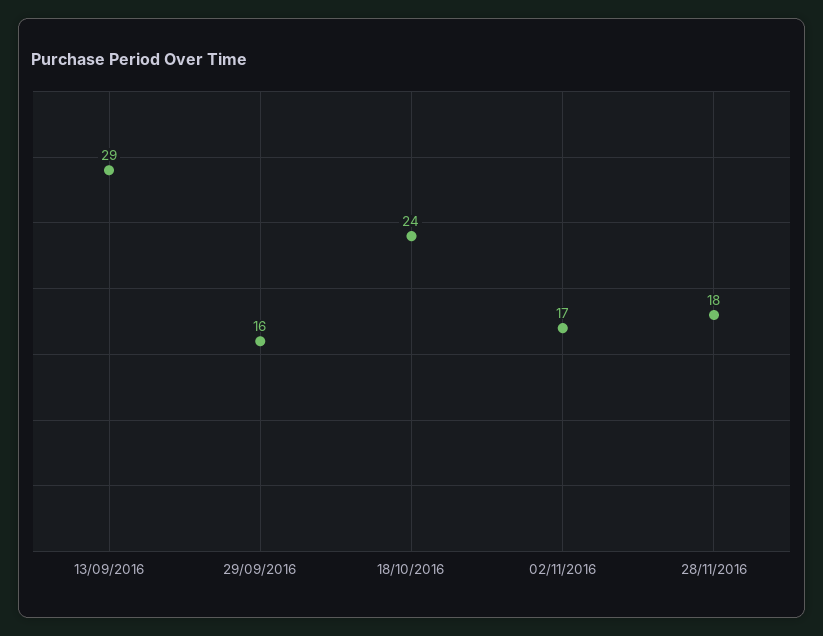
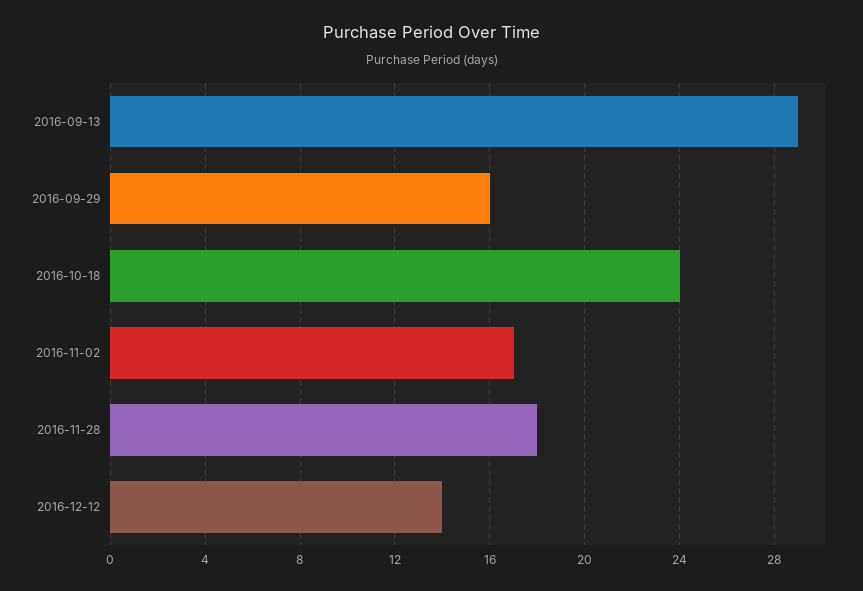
2016-12-12: none -> 14

